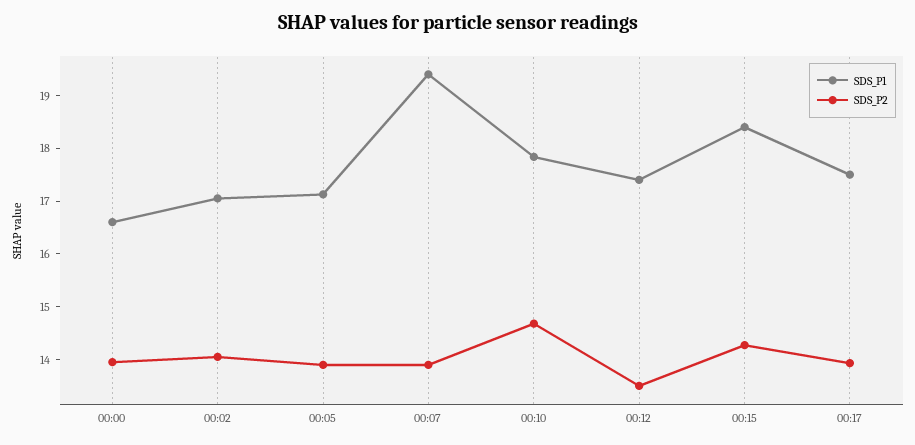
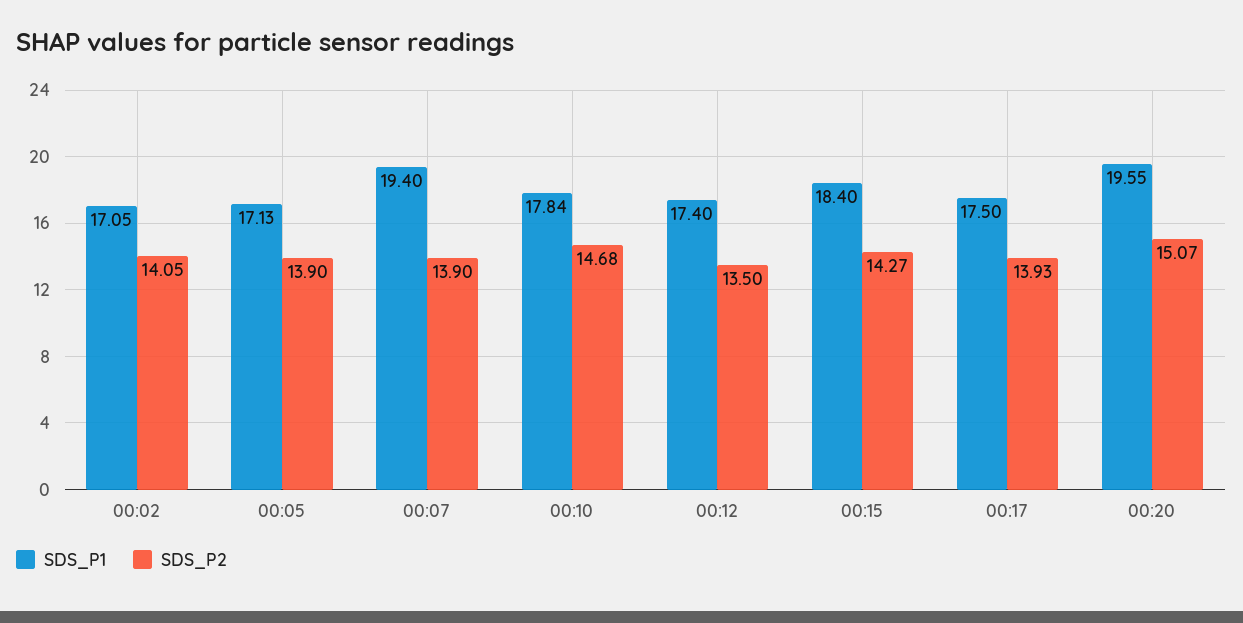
SDS_P1, 00:00: 16.6 -> none
SDS_P2, 00:00: 14 -> none
SDS_P1, 00:20: none -> 19.55
SDS_P2, 00:20: none -> 15.07

